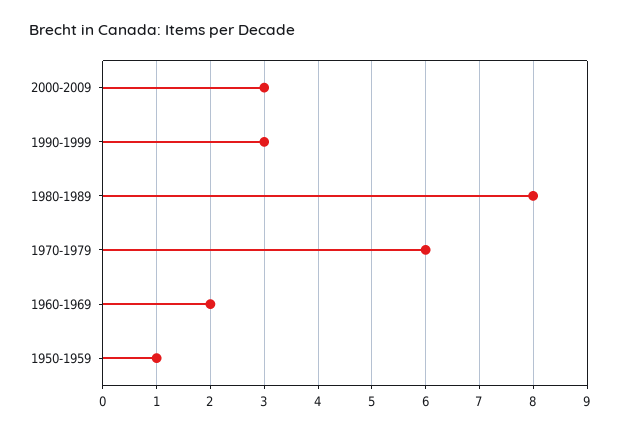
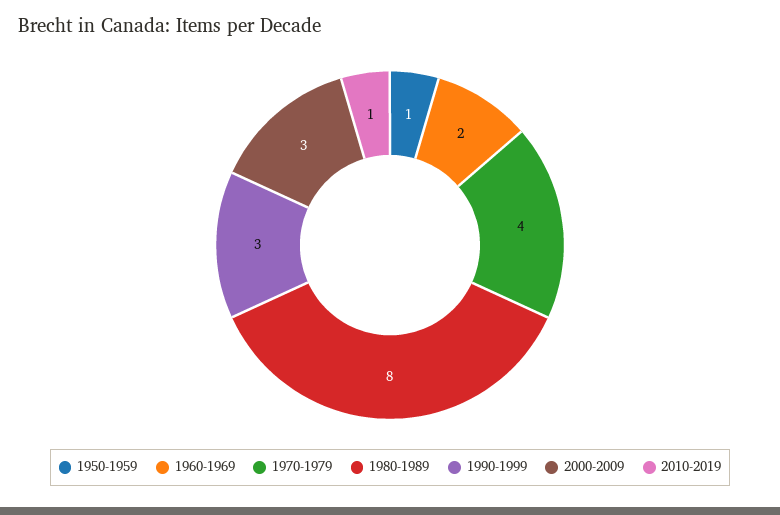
1970-1979: 6 -> 4
2010-2019: none -> 1

